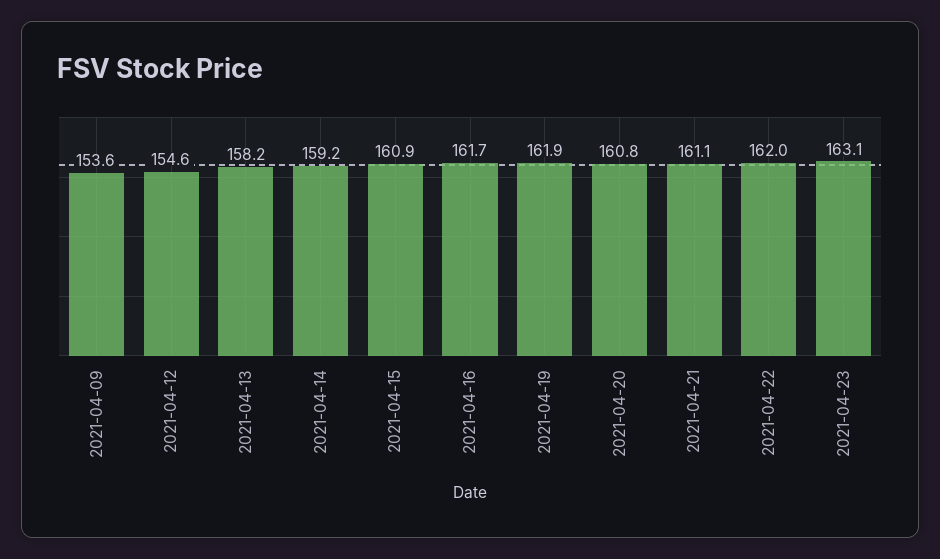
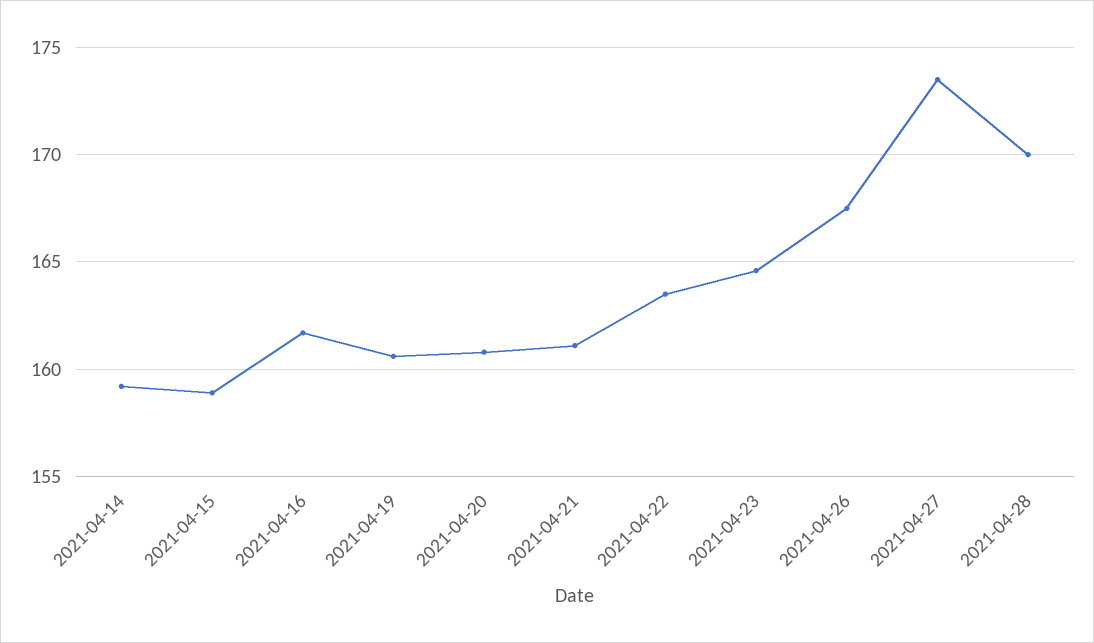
2021-04-09: 153.6 -> none
2021-04-12: 154.6 -> none
2021-04-13: 158.2 -> none
2021-04-15: 160.9 -> 159
2021-04-19: 161.9 -> 160.5
2021-04-22: 162 -> 163.5
2021-04-23: 163.1 -> 164.5
2021-04-26: none -> 167.5
2021-04-27: none -> 173.5
2021-04-28: none -> 170

